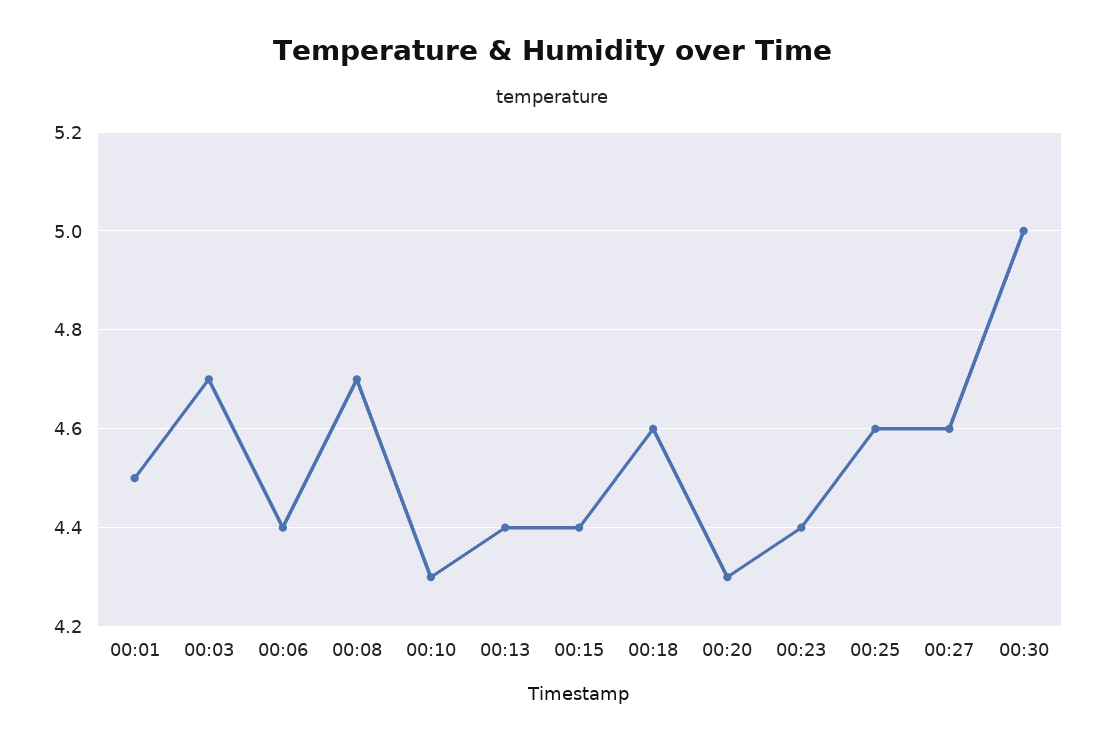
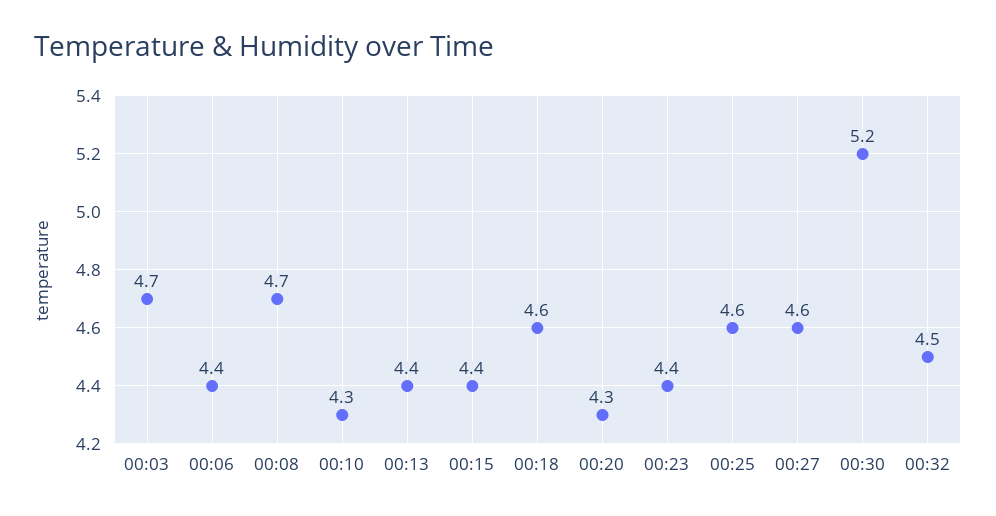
00:01: 4.5 -> none
00:30: 5 -> 5.2
00:32: none -> 4.5

